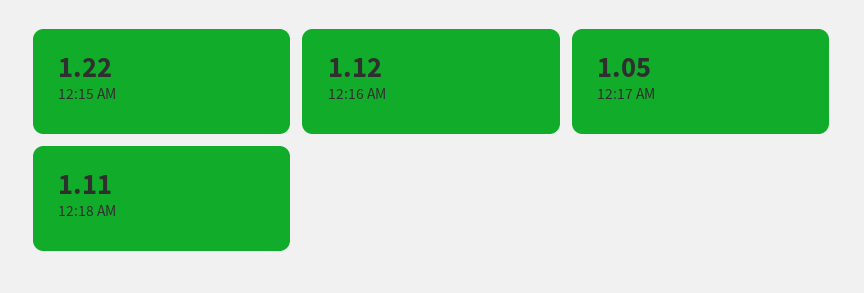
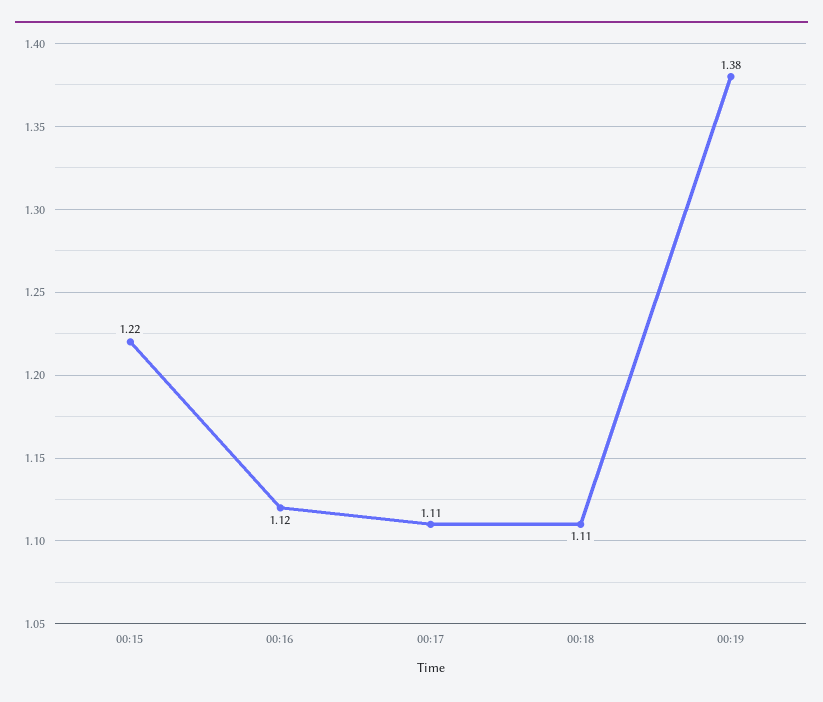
12:17 AM: 1.05 -> 1.11
00:19: none -> 1.38

